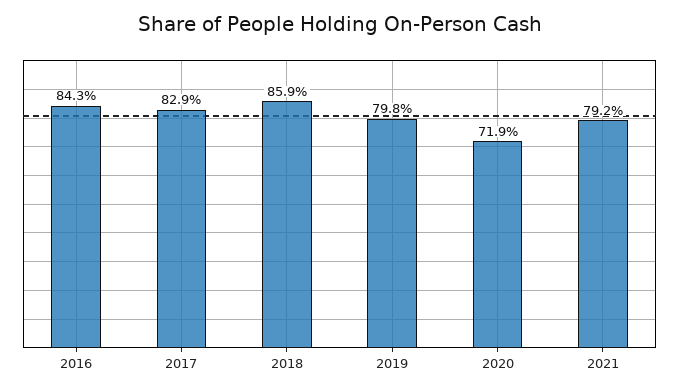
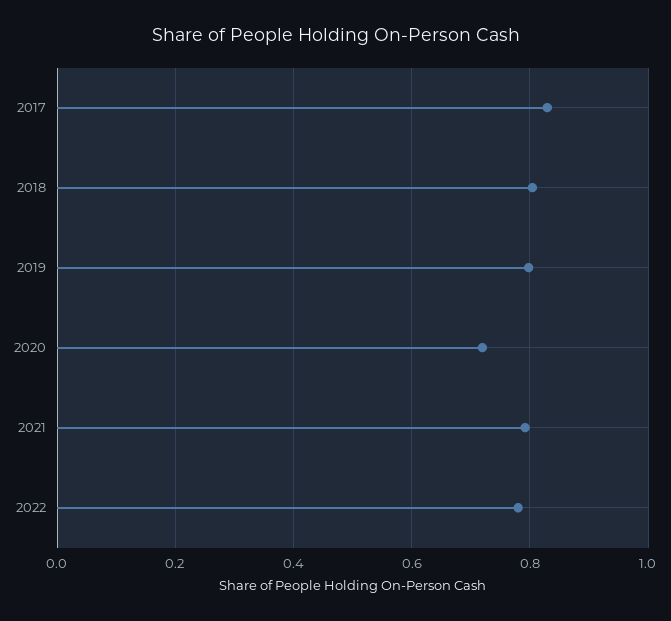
2016: 0.843 -> none
2018: 0.859 -> 0.8
2022: none -> 0.78

